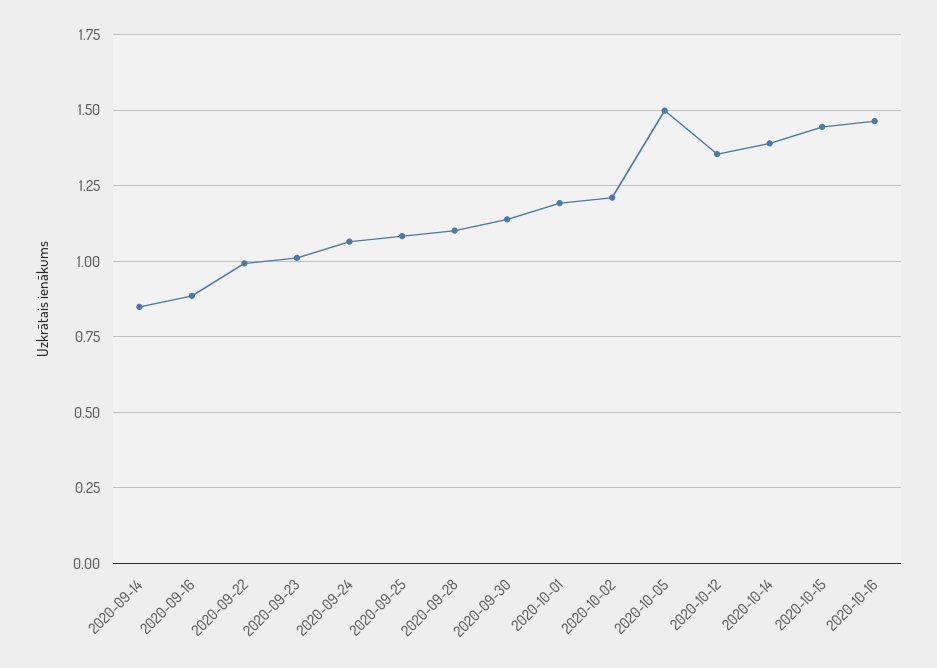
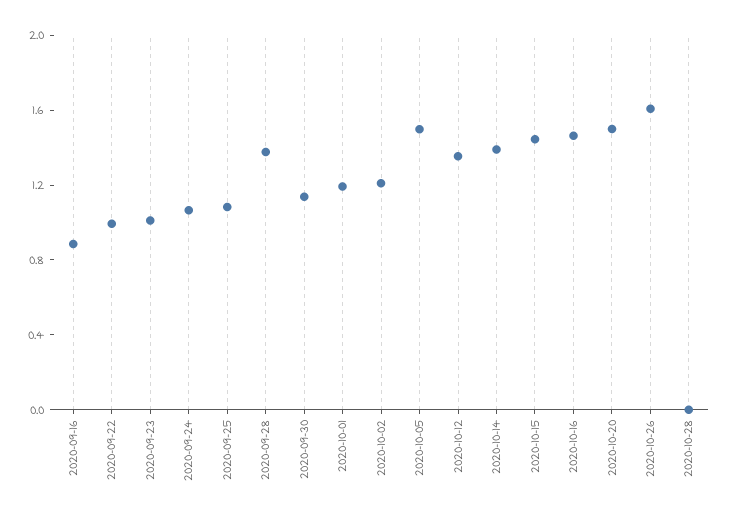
2020-09-14: 0.85 -> none
2020-09-28: 1.1 -> 1.4
2020-10-20: none -> 1.5
2020-10-26: none -> 1.6
2020-10-28: none -> 0

